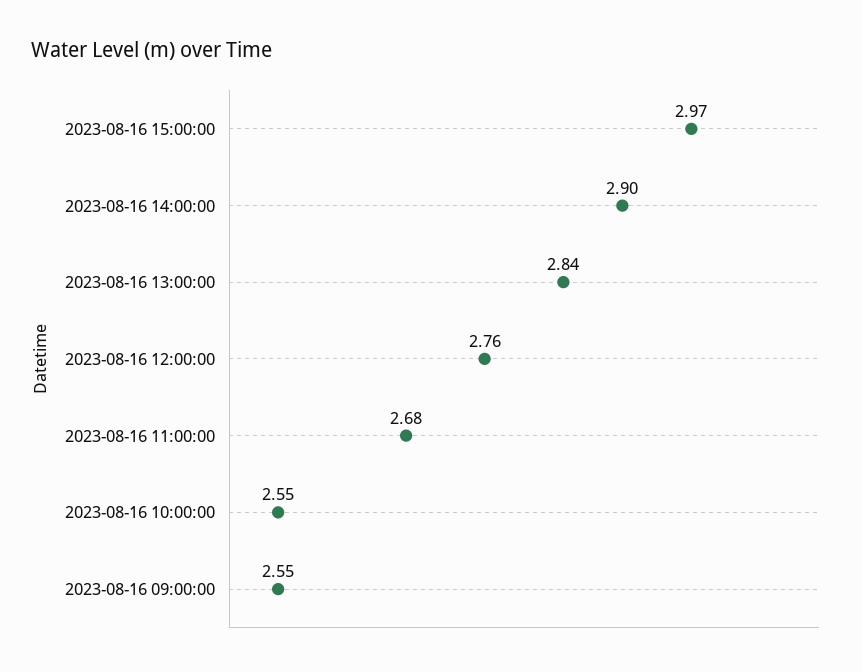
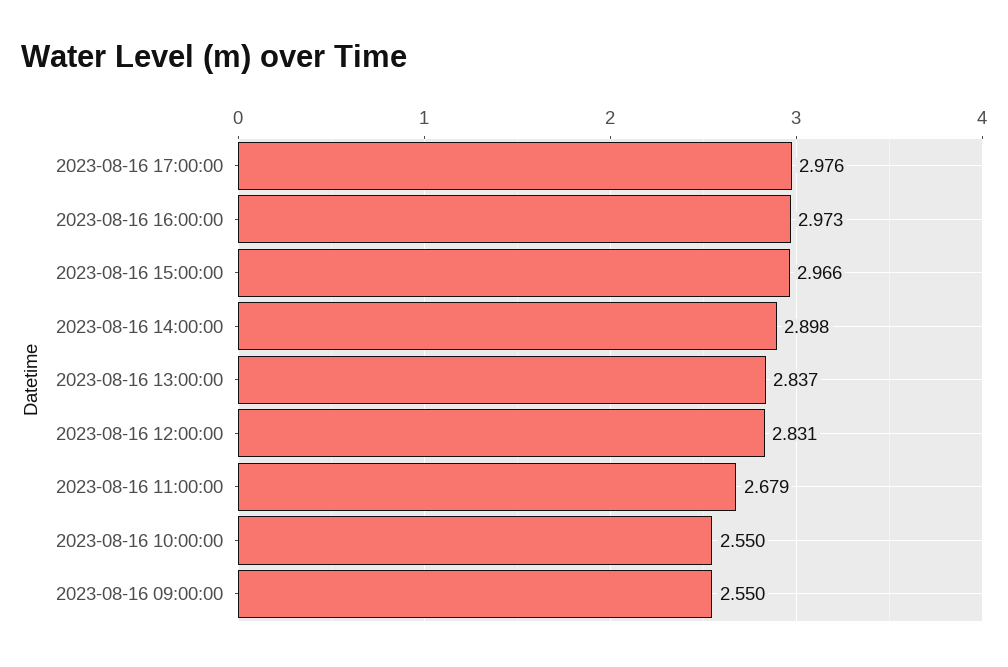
2023-08-16 12:00:00: 2.76 -> 2.831
2023-08-16 17:00:00: none -> 2.976
2023-08-16 16:00:00: none -> 2.973

